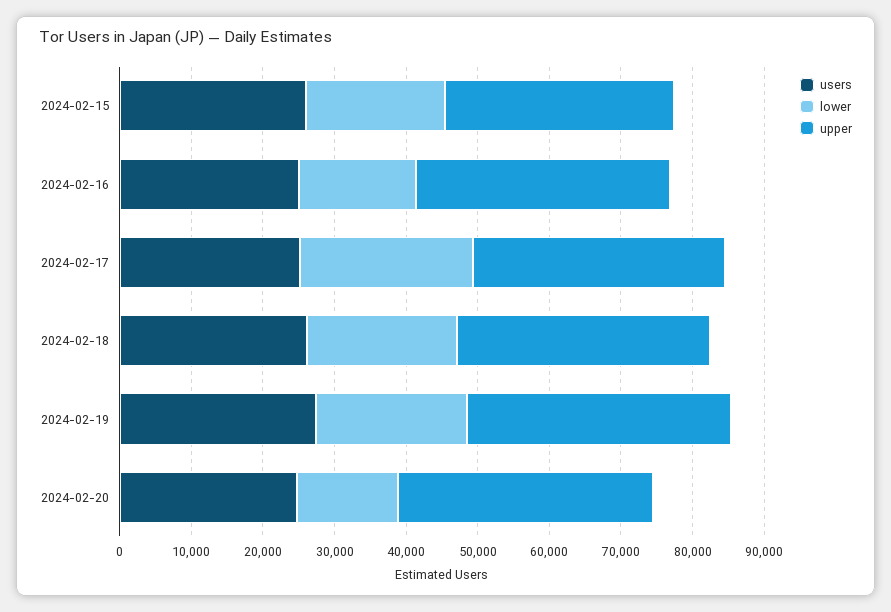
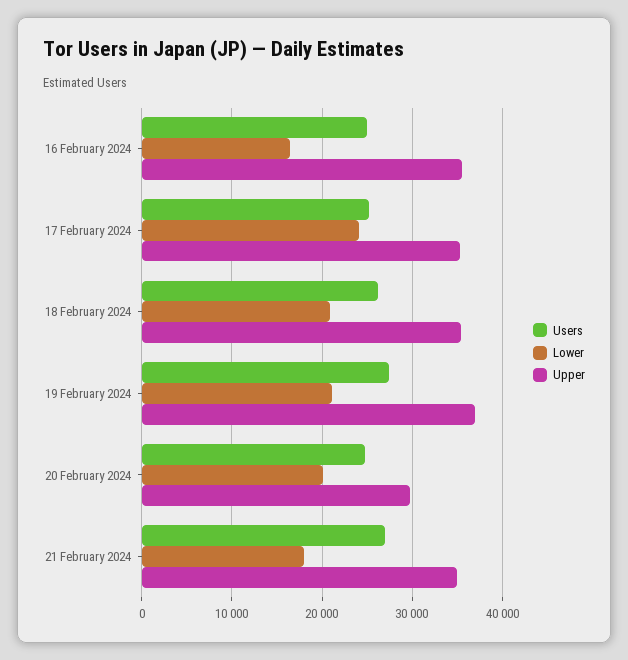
users, 2024-02-15: 26000 -> none
lower, 2024-02-15: 20000 -> none
upper, 2024-02-15: 32000 -> none
lower, 2024-02-20: 14000 -> 20000
upper, 2024-02-20: 36000 -> 30000
users, 21 February 2024: none -> 27000
lower, 21 February 2024: none -> 18000
upper, 21 February 2024: none -> 35000

